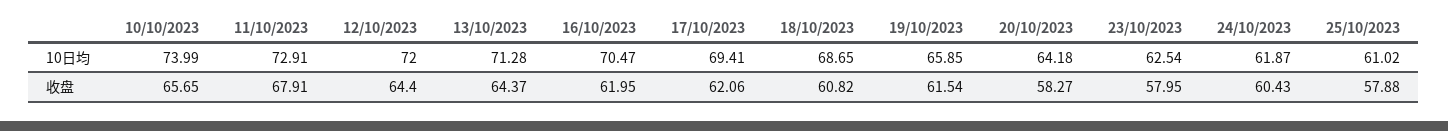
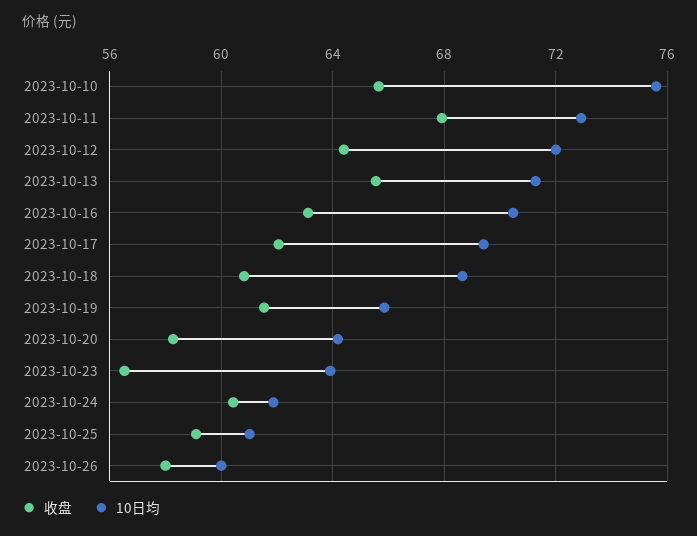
10日均, 10/10/2023: 73.99 -> 75.5
10日均, 23/10/2023: 62.54 -> 64
收盘, 13/10/2023: 64.37 -> 65.5
收盘, 16/10/2023: 61.95 -> 63
收盘, 23/10/2023: 57.95 -> 56.5
收盘, 25/10/2023: 57.88 -> 59
收盘, 2023-10-26: none -> 58
10日均, 2023-10-26: none -> 60

